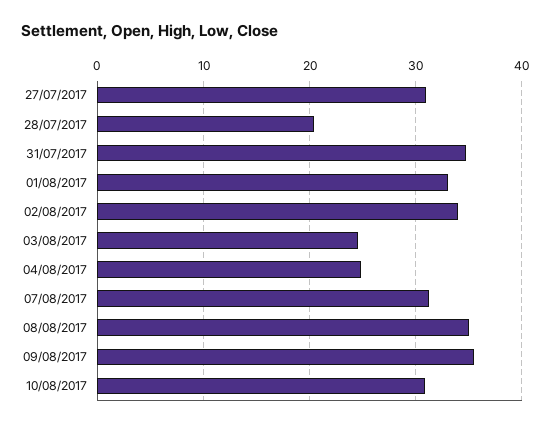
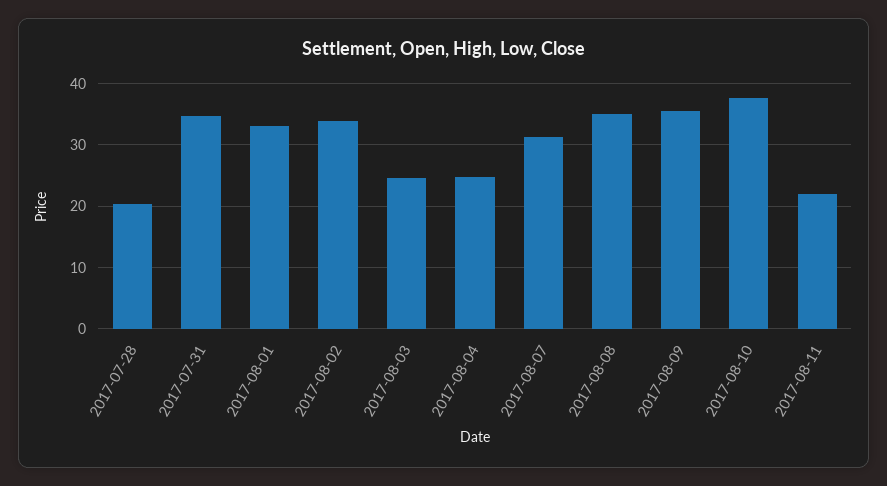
27/07/2017: 31 -> none
10/08/2017: 31 -> 38
2017-08-11: none -> 22

